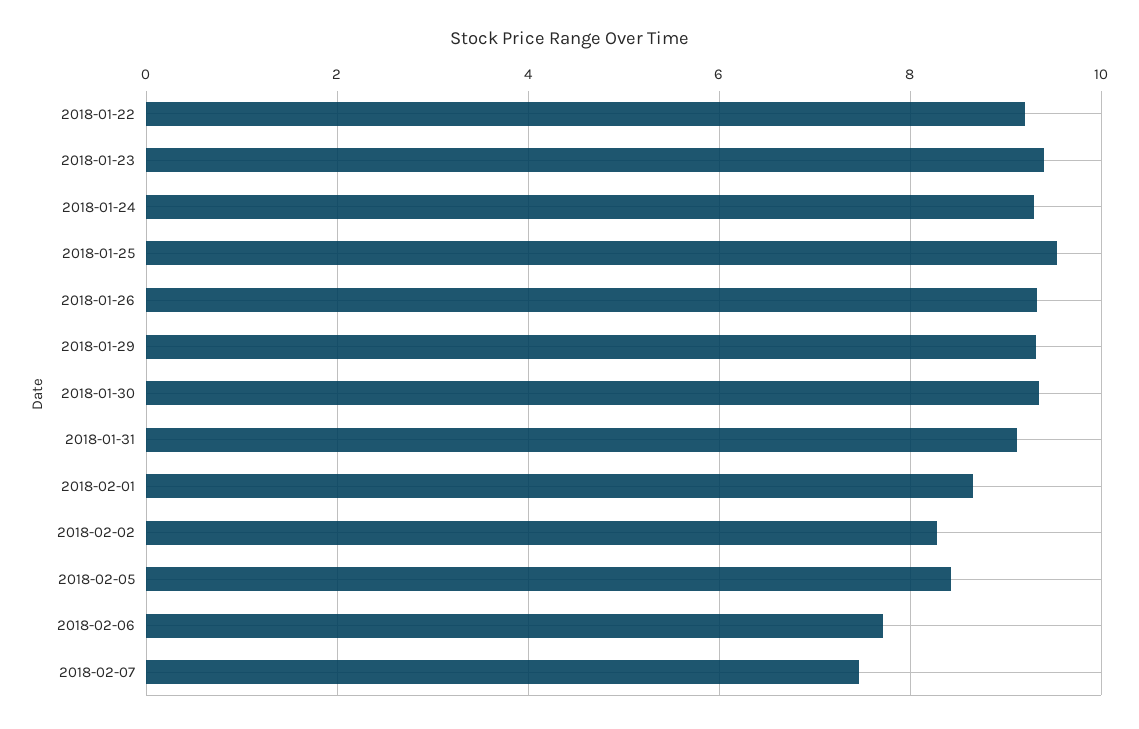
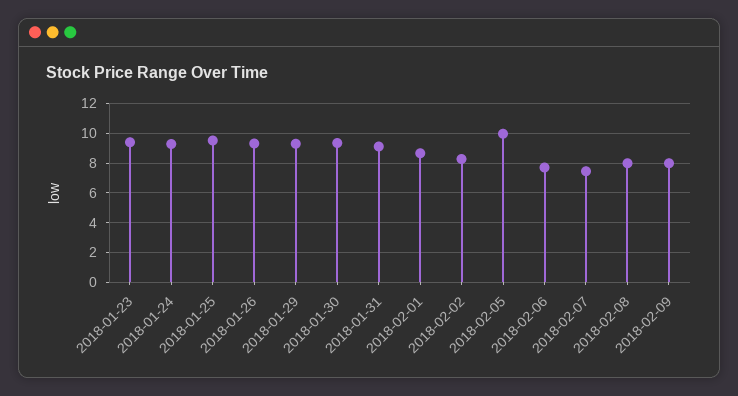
2018-01-22: 9.2 -> none
2018-02-05: 8.4 -> 10
2018-02-08: none -> 8
2018-02-09: none -> 8

